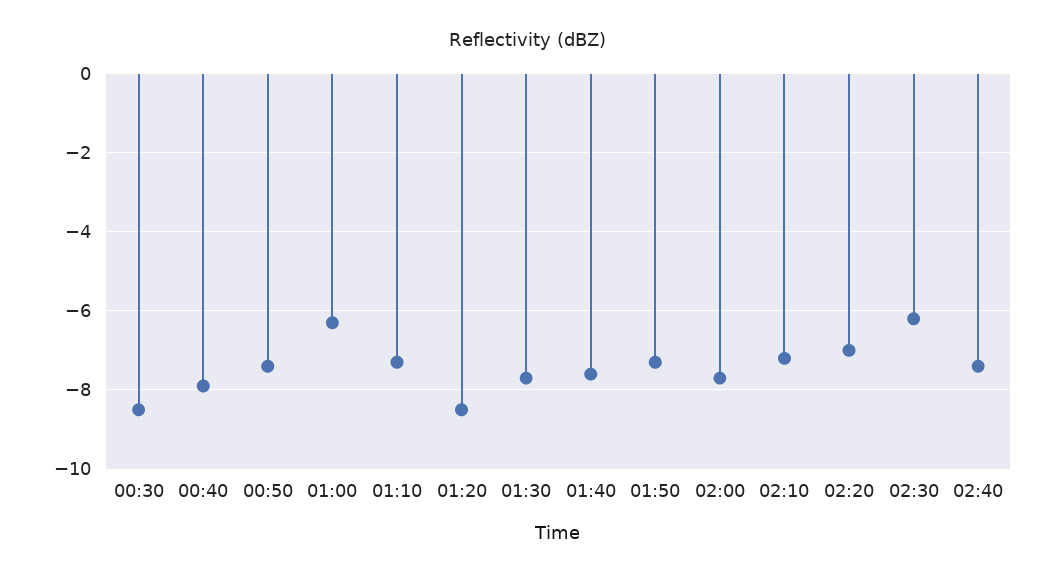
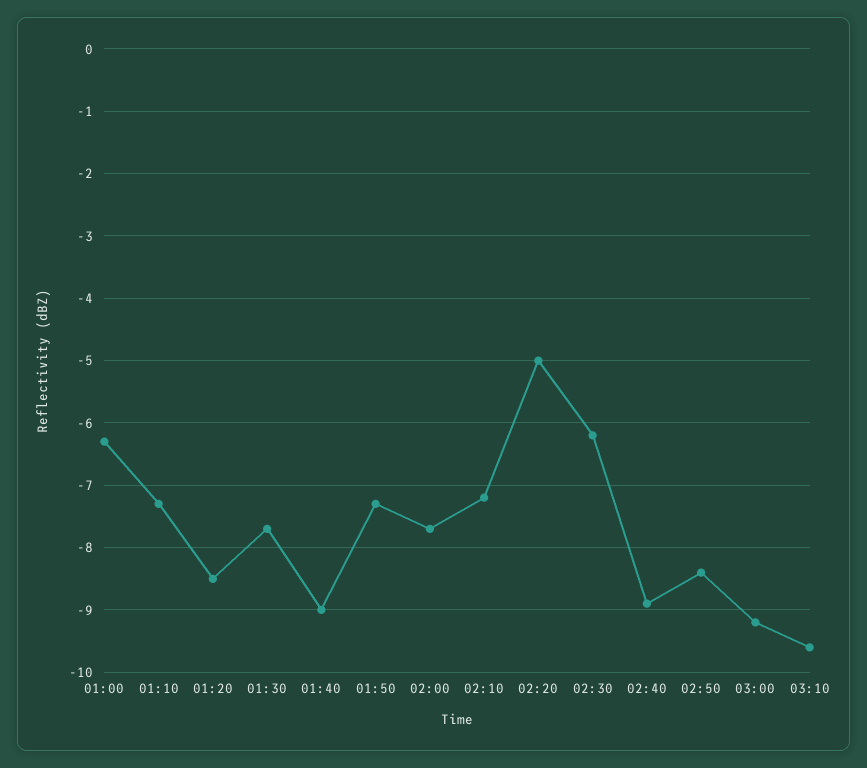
00:30: -8.5 -> none
00:40: -8 -> none
00:50: -7.5 -> none
01:40: -7.5 -> -9
02:20: -7 -> -5
02:40: -7.5 -> -8.9
02:50: none -> -8.4
03:00: none -> -9.2
03:10: none -> -9.6

